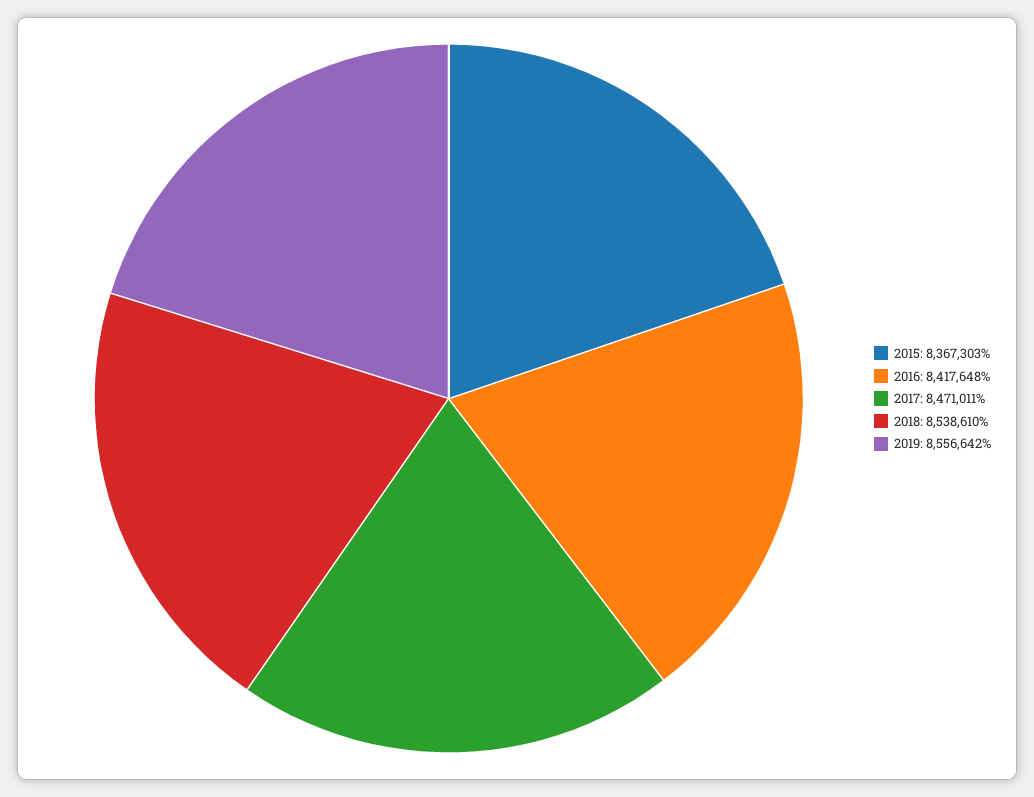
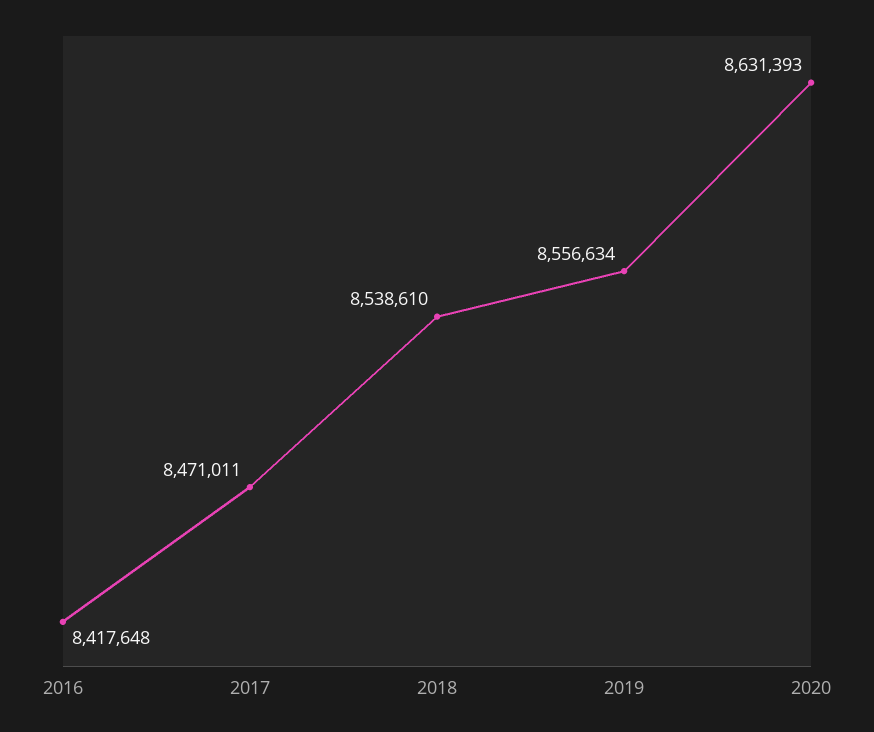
2015: 8367303 -> none
2019: 8556642 -> 8556634
2020: none -> 8631393

